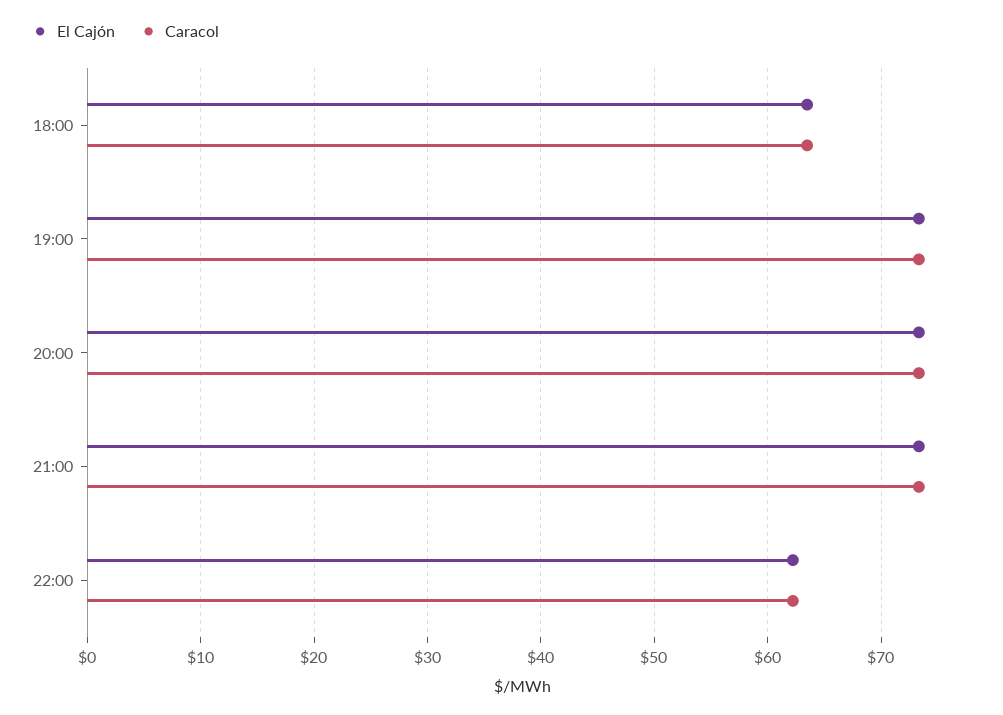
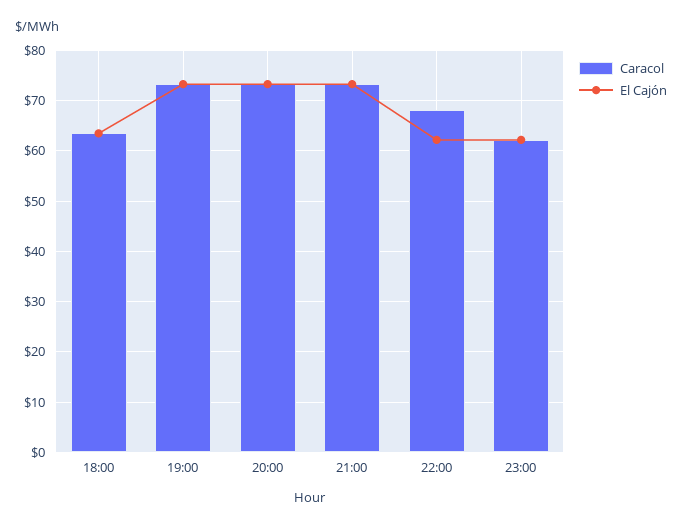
Caracol, 22:00: 62 -> 68
Caracol, 23:00: none -> 62
El Cajón, 23:00: none -> 62

